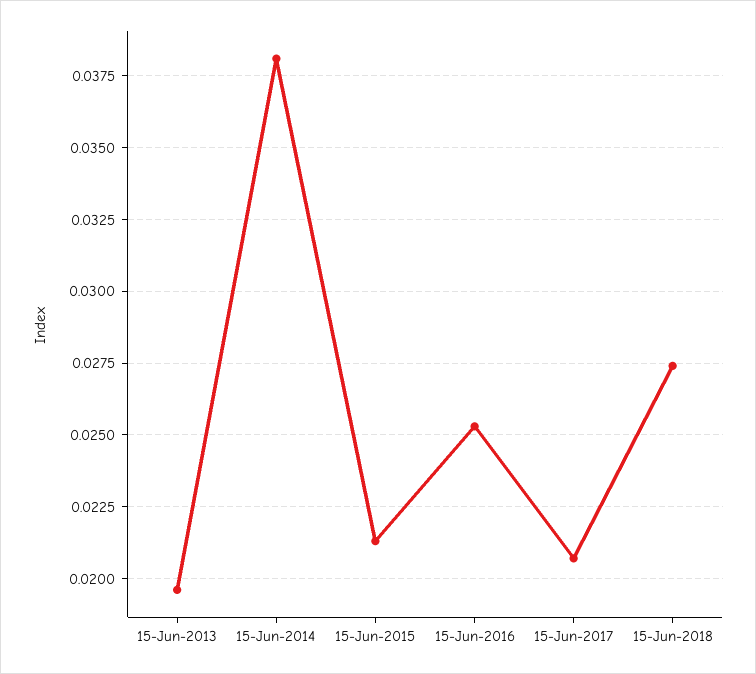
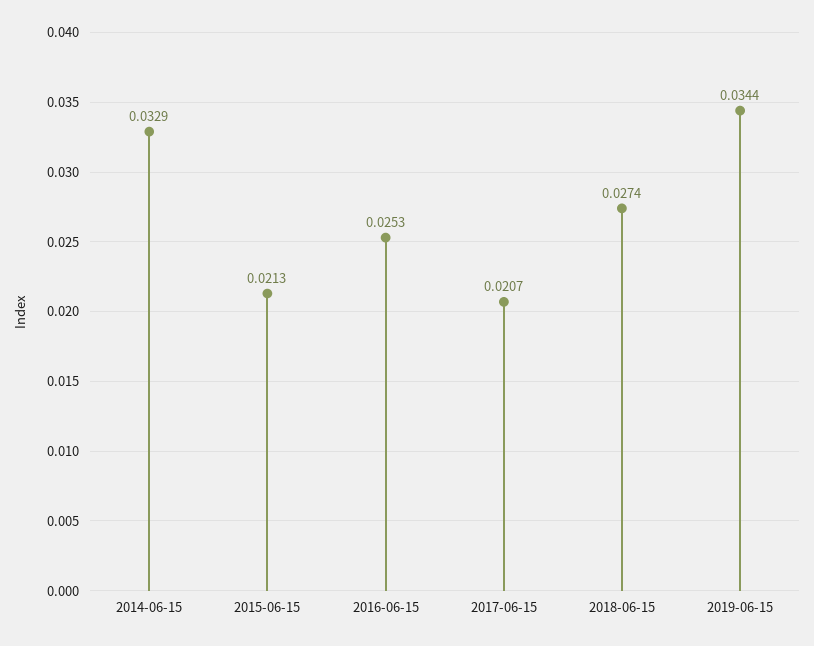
15-Jun-2013: 0.0195 -> none
15-Jun-2014: 0.038 -> 0.0329
2019-06-15: none -> 0.0344

